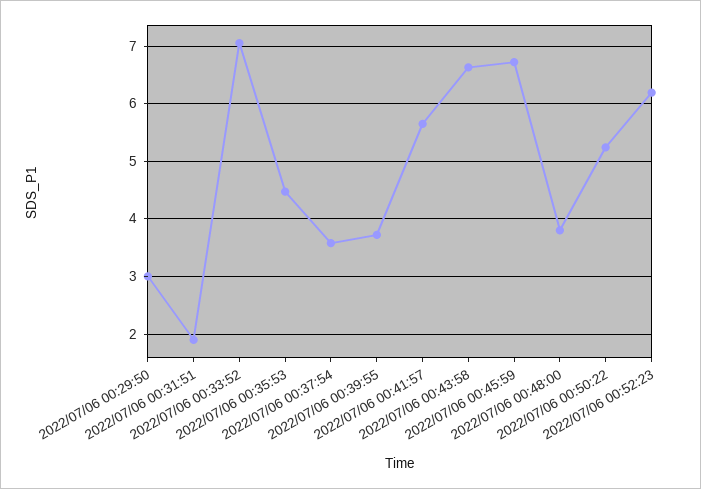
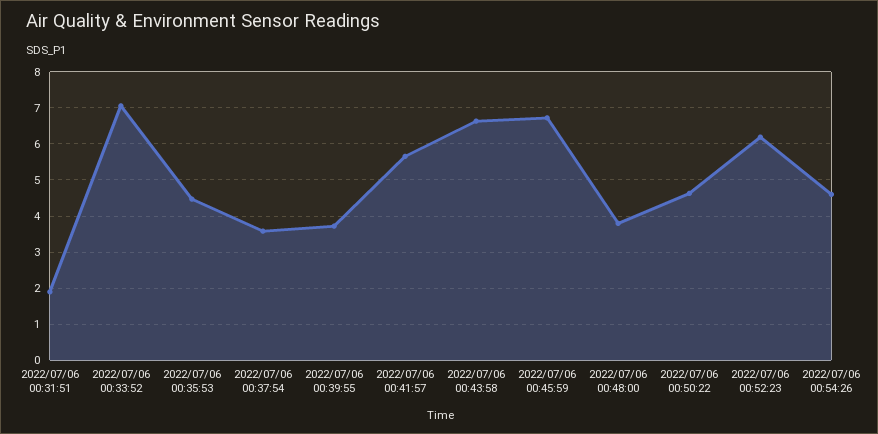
2022/07/06 00:29:50: 3 -> none
2022/07/06 00:50:22: 5.2 -> 4.6
2022/07/06 00:54:26: none -> 4.6

